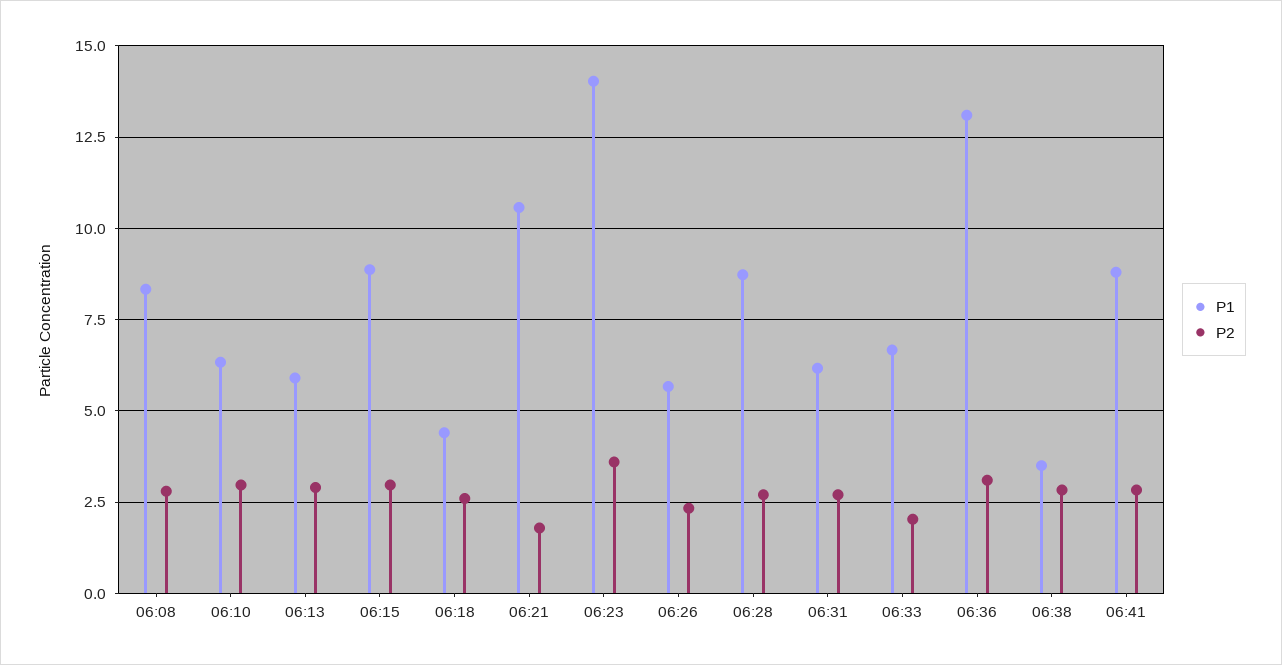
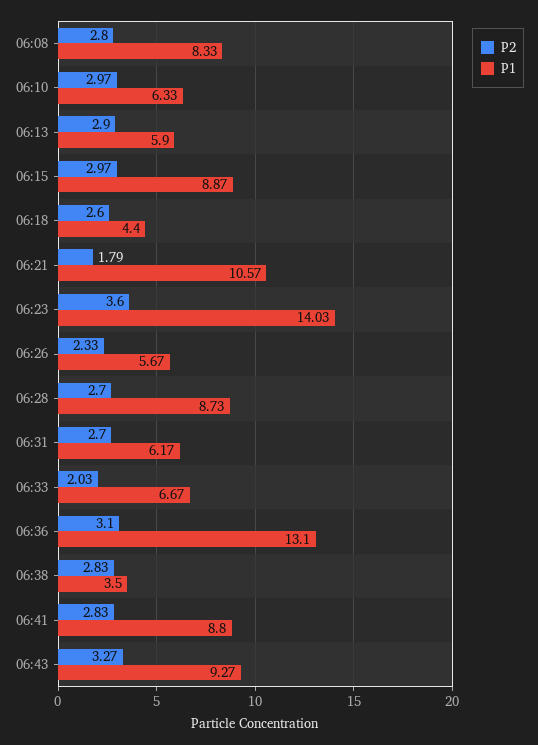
P2, 06:43: none -> 3.27
P1, 06:43: none -> 9.27

